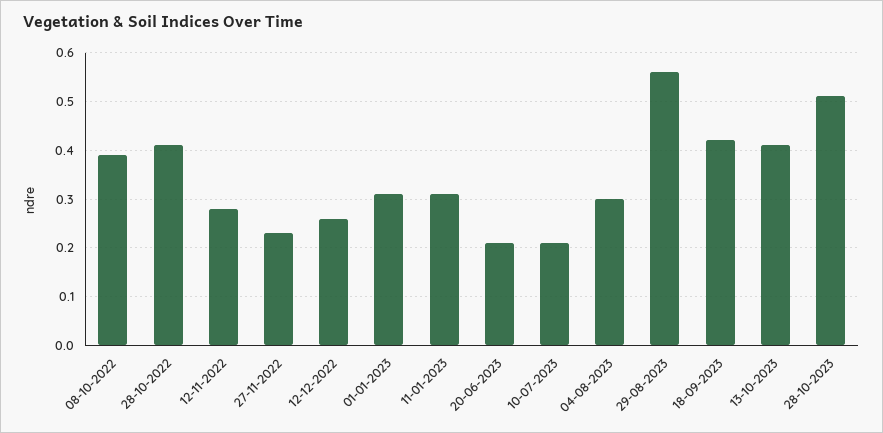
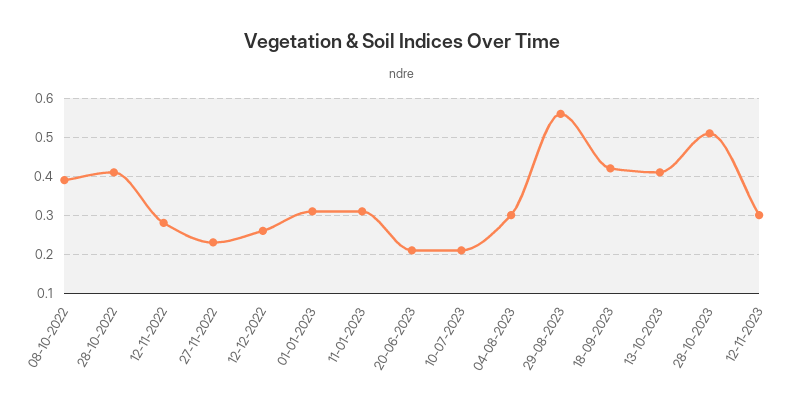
12-11-2023: none -> 0.3

